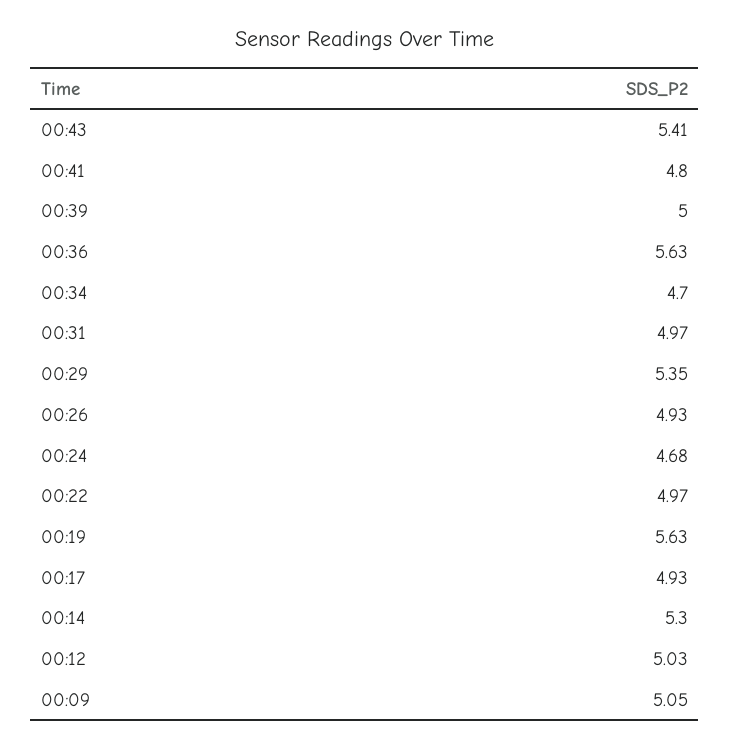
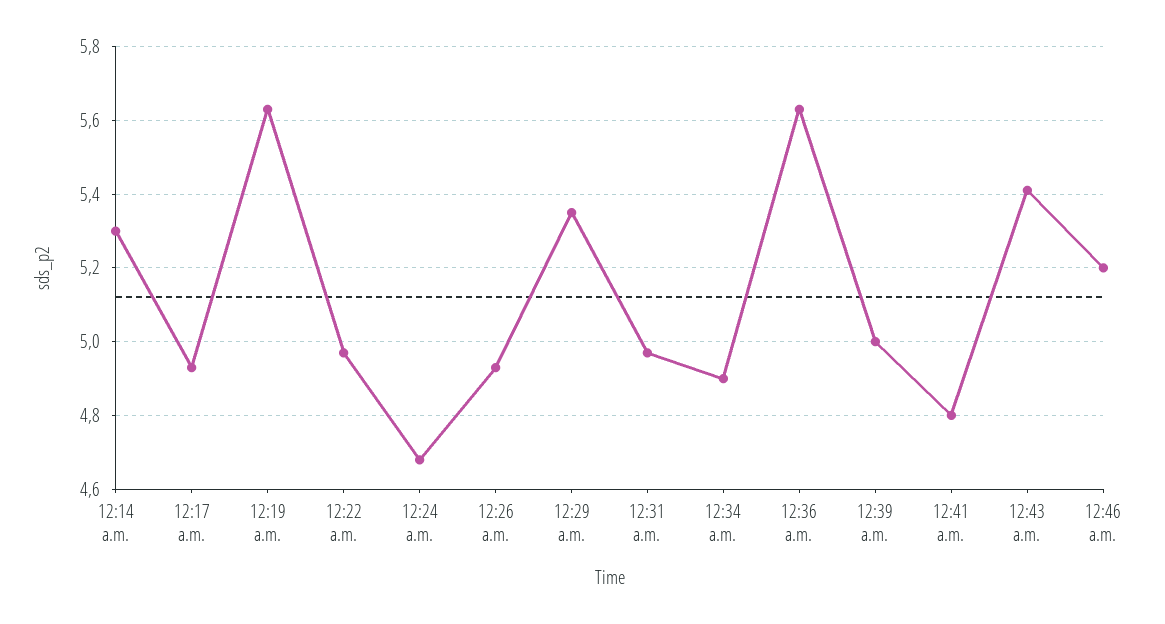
00:34: 4.7 -> 4.9
00:12: 5.03 -> none
00:09: 5.05 -> none
12:46 a.m.: none -> 5.2

